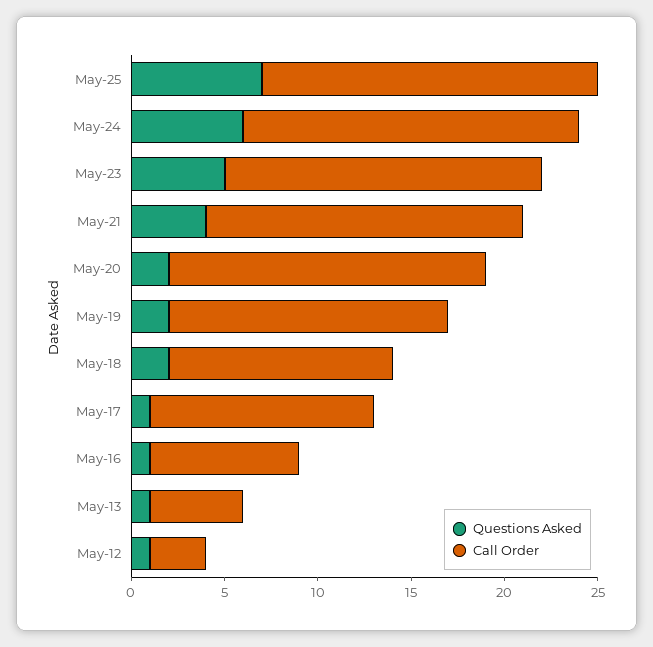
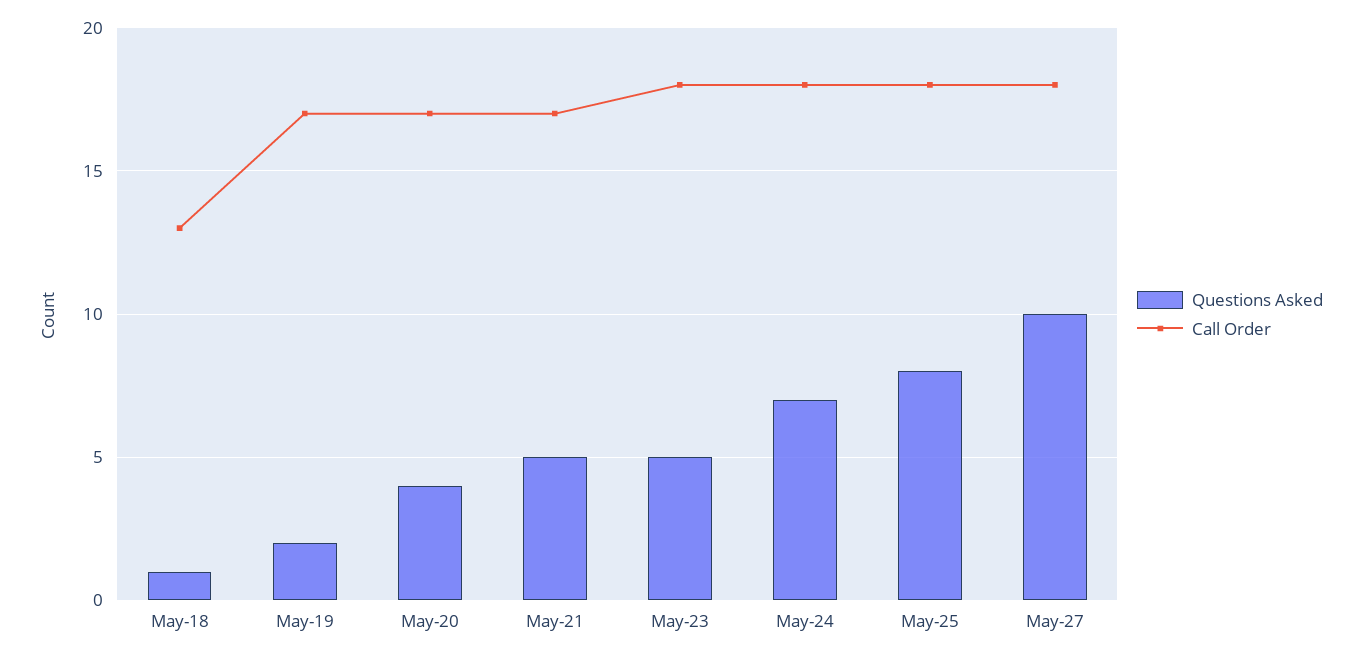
Questions Asked, May-25: 7 -> 8
Questions Asked, May-24: 6 -> 7
Call Order, May-23: 17 -> 18
Questions Asked, May-21: 4 -> 5
Questions Asked, May-20: 2 -> 4
Call Order, May-19: 15 -> 17
Questions Asked, May-18: 2 -> 1
Call Order, May-18: 12 -> 13
Questions Asked, May-17: 1 -> none
Call Order, May-17: 12 -> none
Questions Asked, May-16: 1 -> none
Call Order, May-16: 8 -> none
Questions Asked, May-13: 1 -> none
Call Order, May-13: 5 -> none
Questions Asked, May-12: 1 -> none
Call Order, May-12: 3 -> none
Questions Asked, May-27: none -> 10
Call Order, May-27: none -> 18

